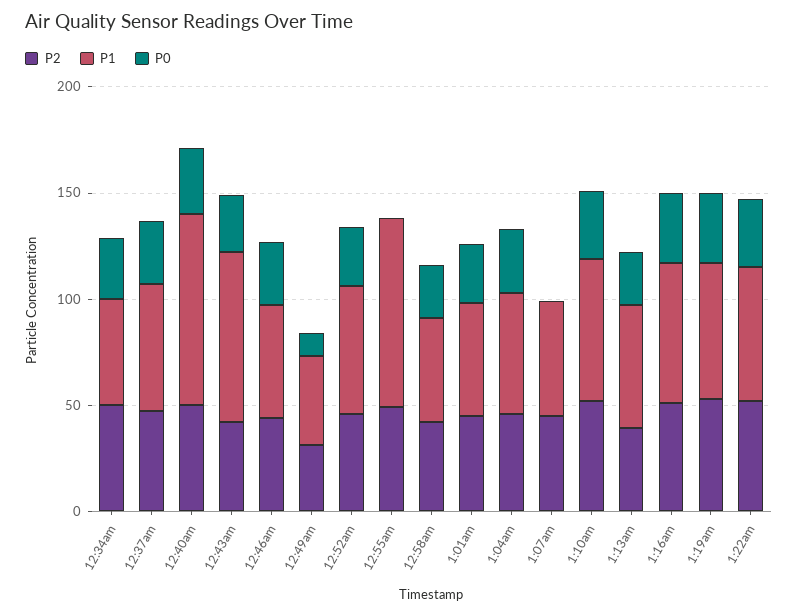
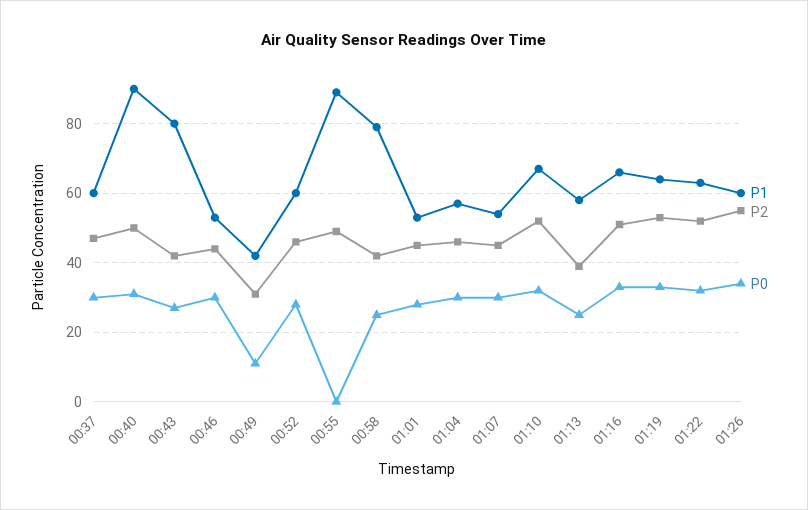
P2, 12:34am: 50 -> none
P1, 12:34am: 50 -> none
P0, 12:34am: 30 -> none
P1, 12:58am: 50 -> 80
P0, 1:07am: 0 -> 30
P1, 01:26: none -> 60
P2, 01:26: none -> 55
P0, 01:26: none -> 35

